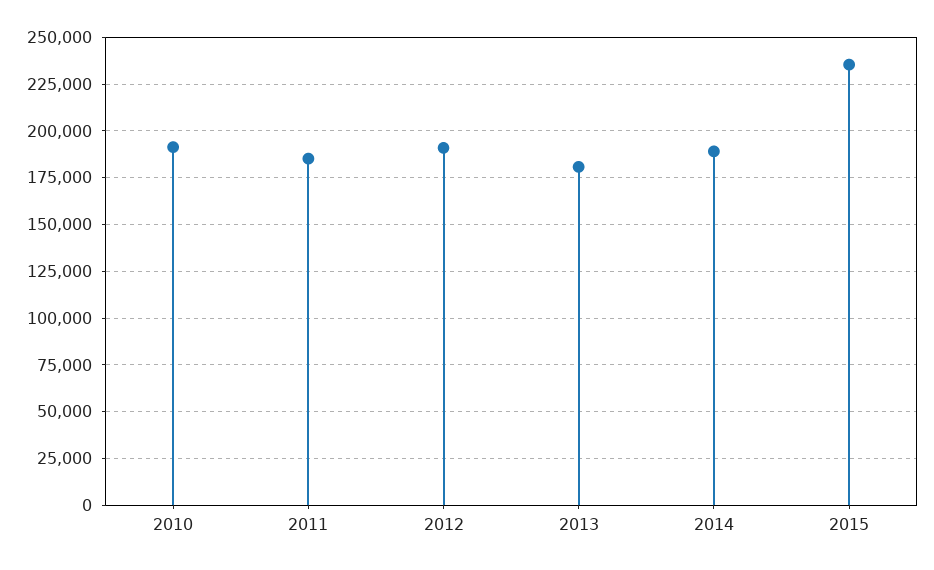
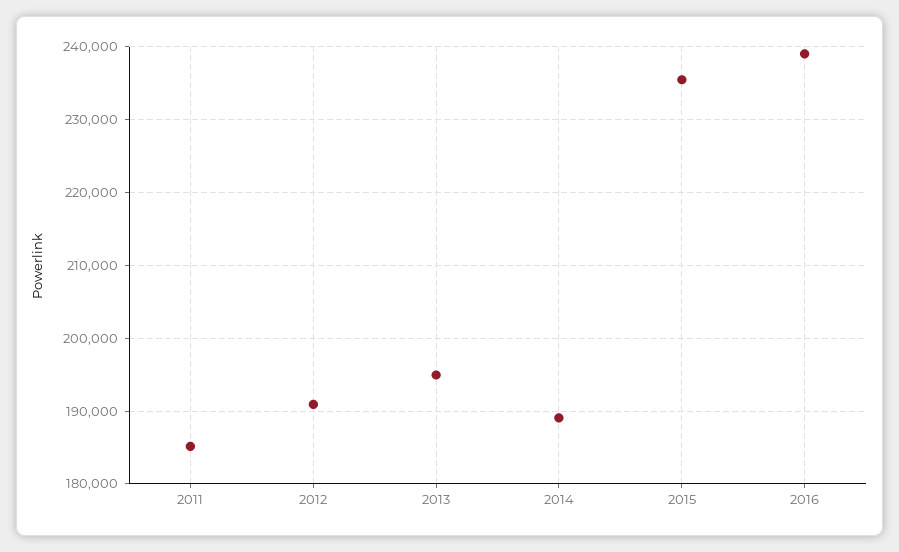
2010: 190000 -> none
2013: 180000 -> 195000
2016: none -> 239000

